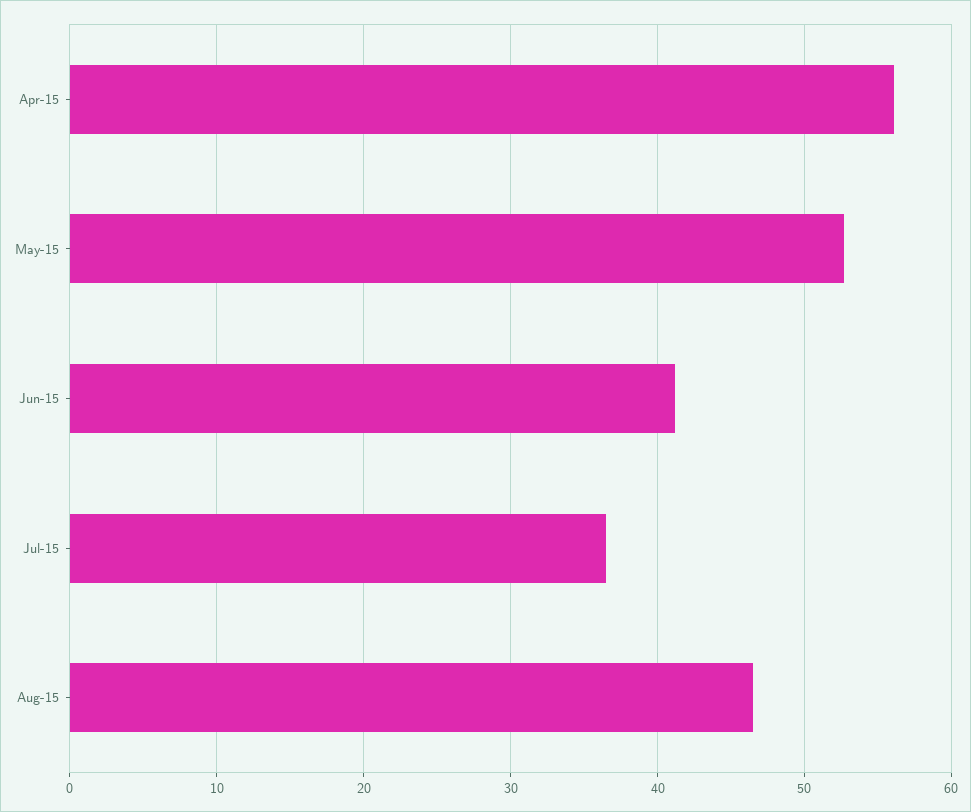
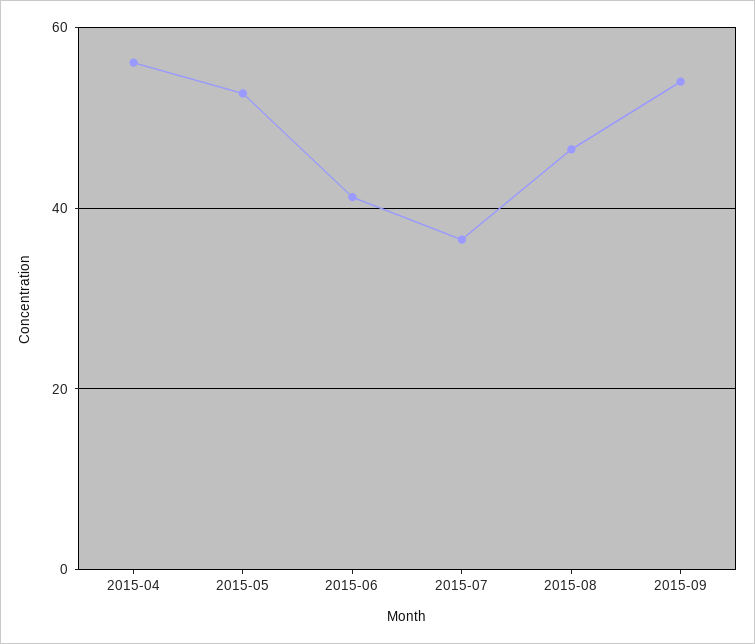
2015-09: none -> 54

